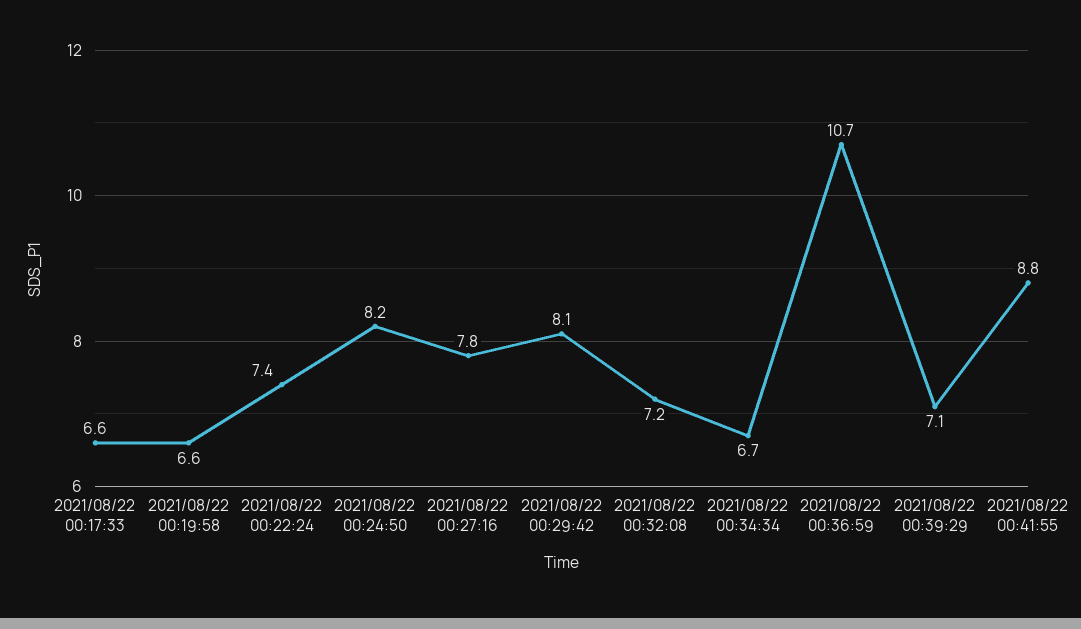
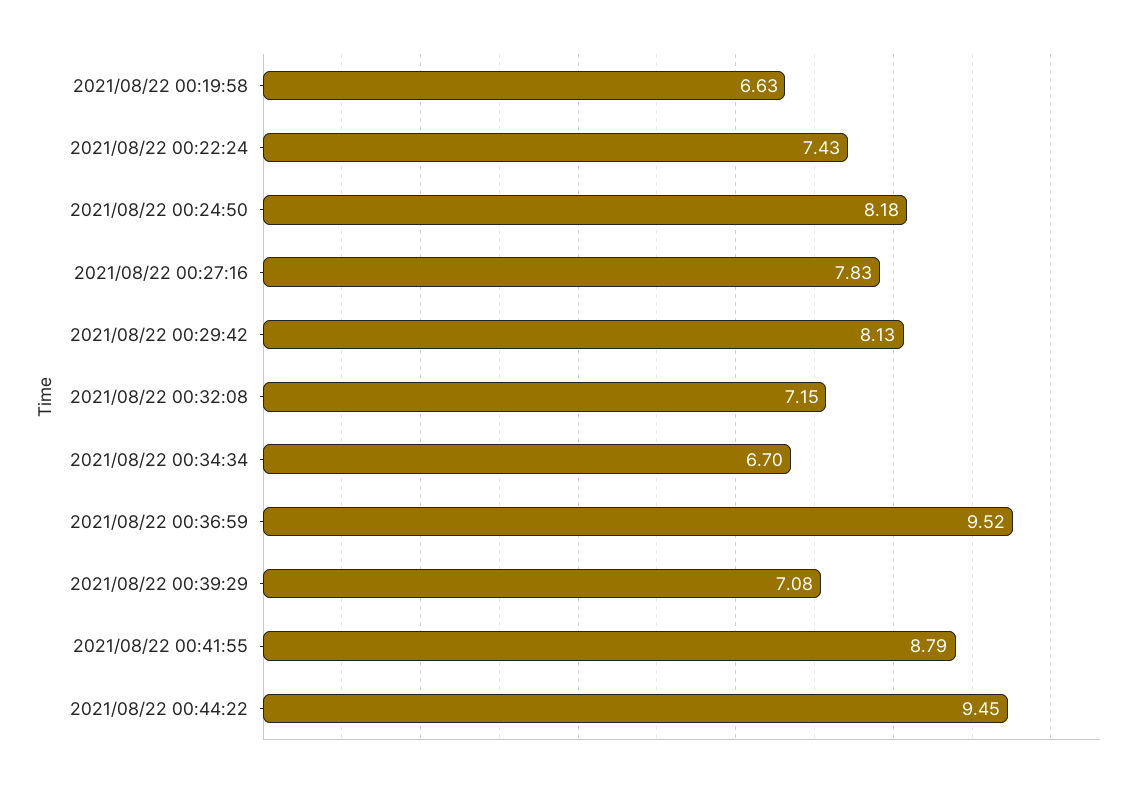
2021/08/22 00:17:33: 6.6 -> none
2021/08/22 00:36:59: 10.7 -> 9.52
2021/08/22 00:44:22: none -> 9.45

